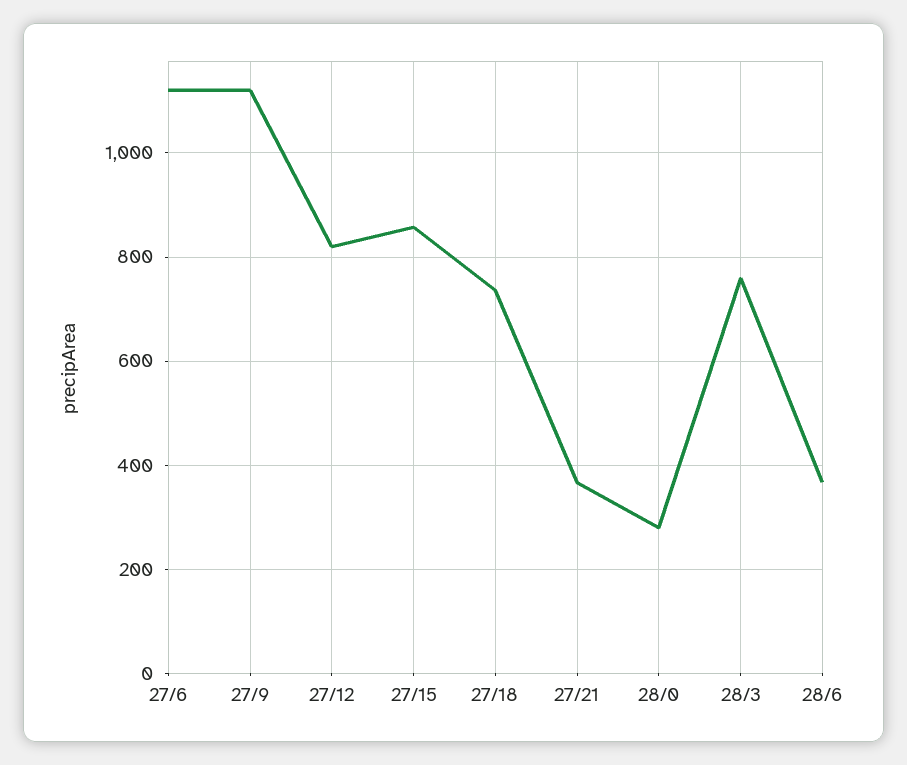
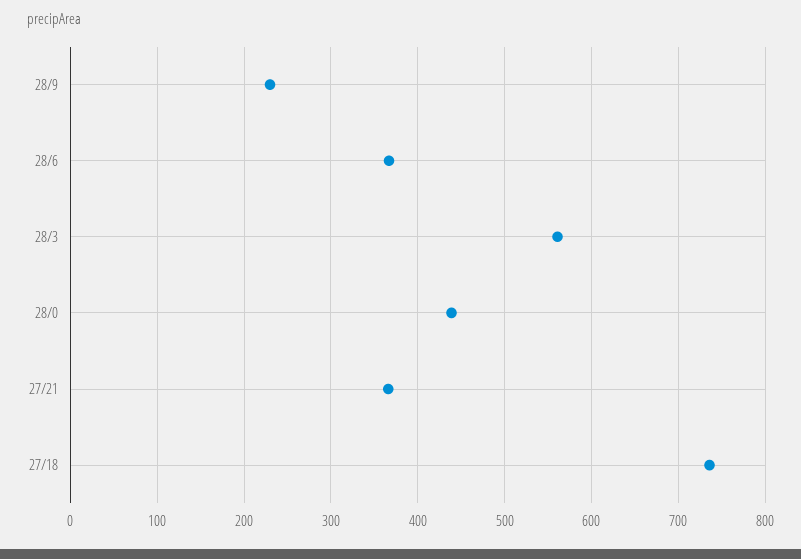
27/6: 1120 -> none
27/9: 1120 -> none
27/12: 820 -> none
27/15: 860 -> none
28/0: 280 -> 440
28/3: 760 -> 560
28/9: none -> 230

